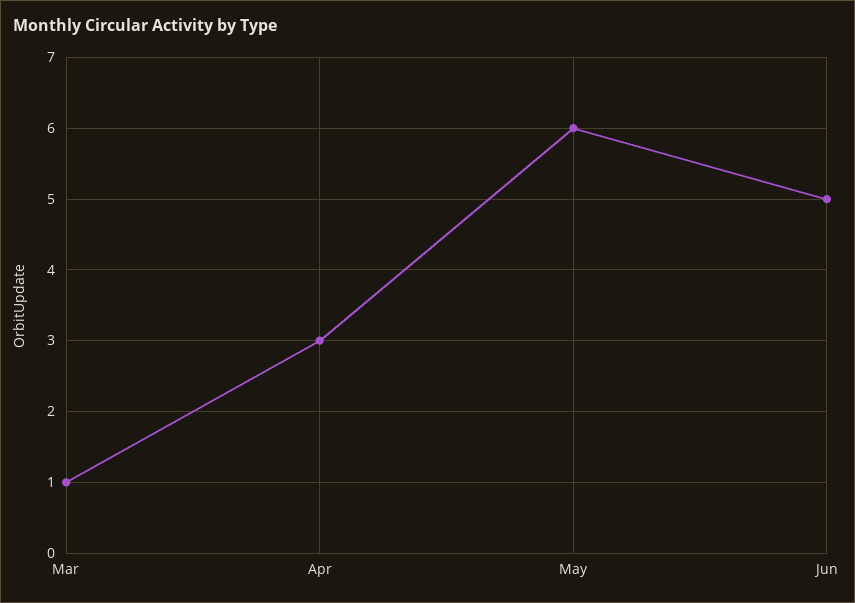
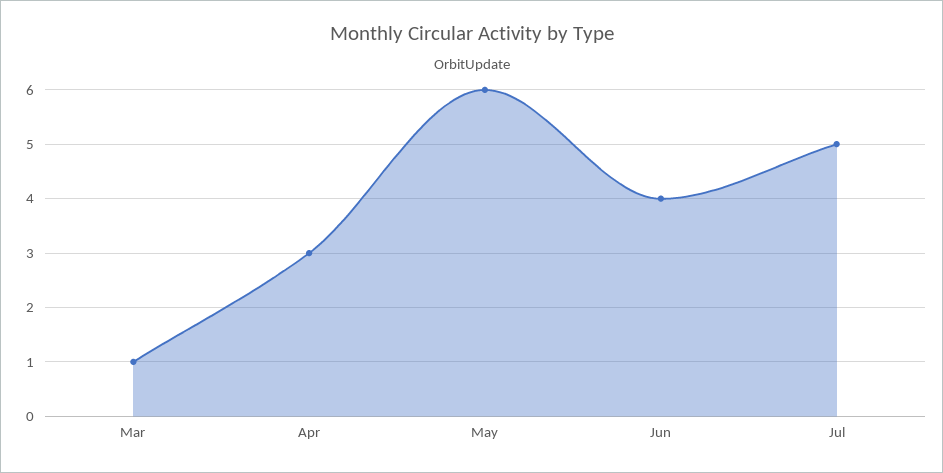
Jun: 5 -> 4
Jul: none -> 5

